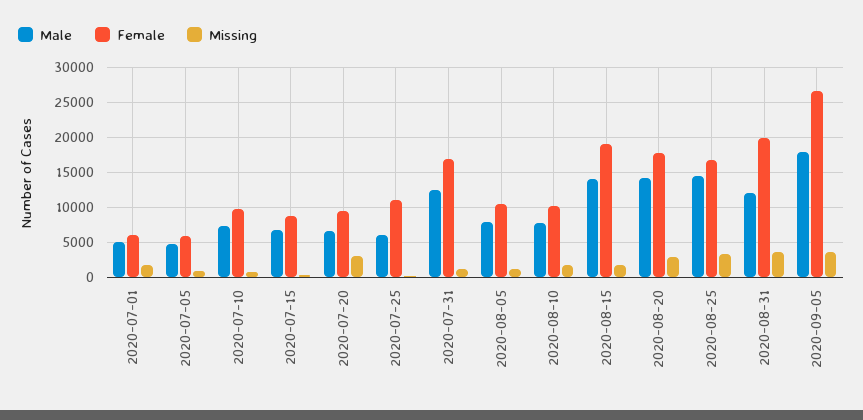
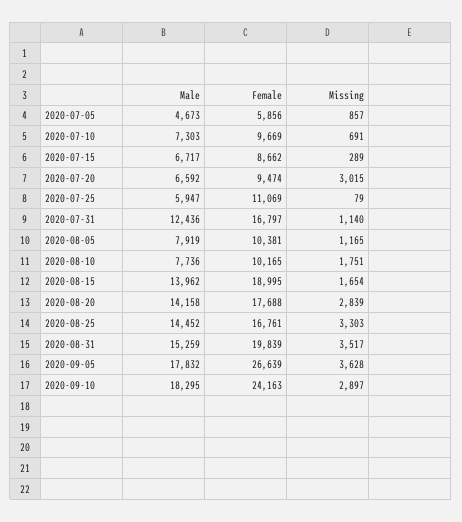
Male, 2020-07-01: 5000 -> none
Female, 2020-07-01: 6000 -> none
Missing, 2020-07-01: 2000 -> none
Male, 2020-08-31: 12000 -> 15259
Male, 2020-09-10: none -> 18295
Female, 2020-09-10: none -> 24163
Missing, 2020-09-10: none -> 2897

